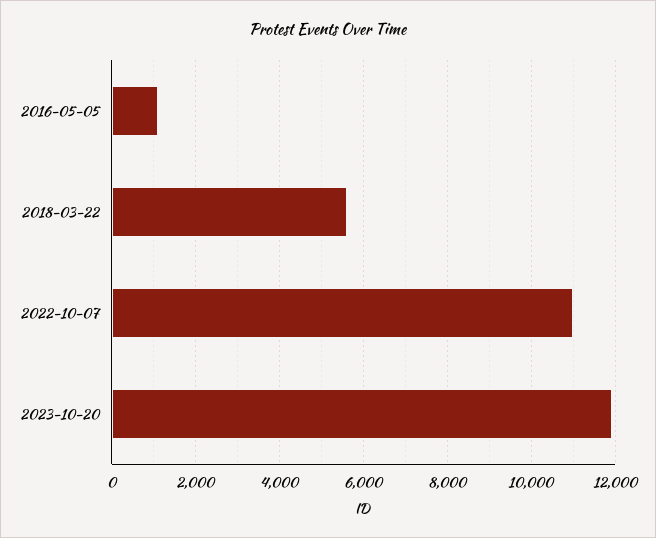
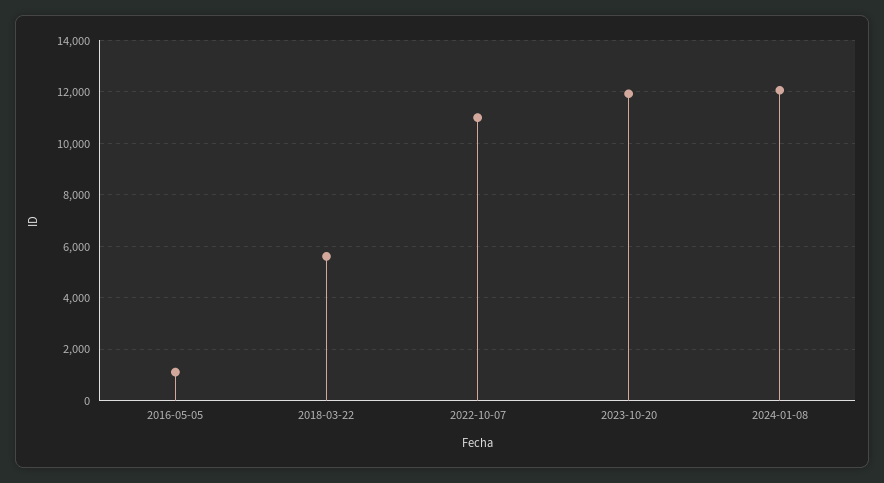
2024-01-08: none -> 12000

